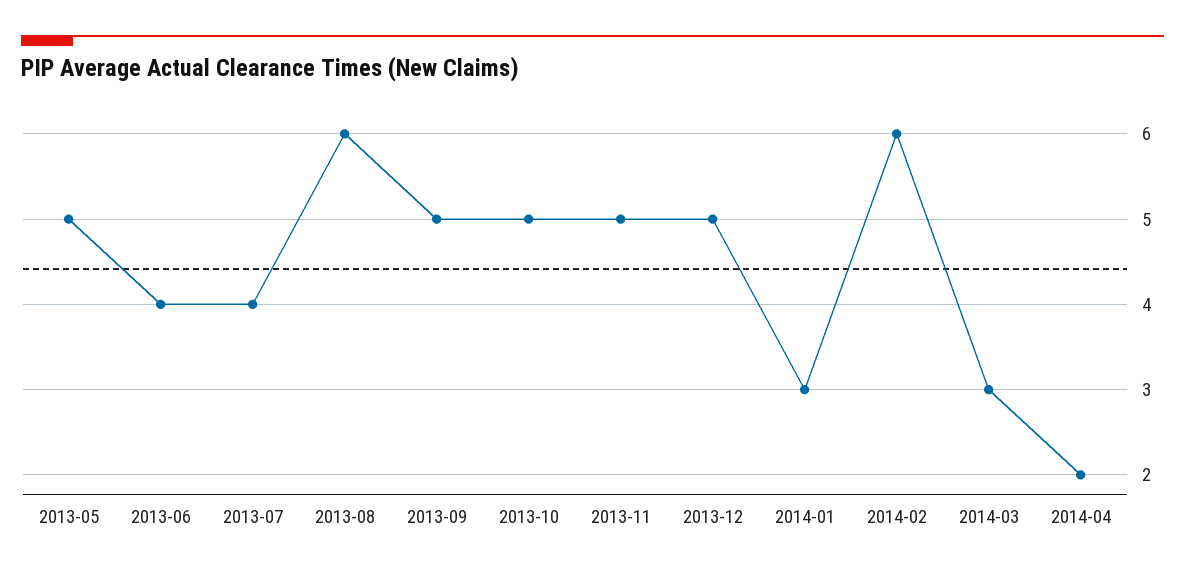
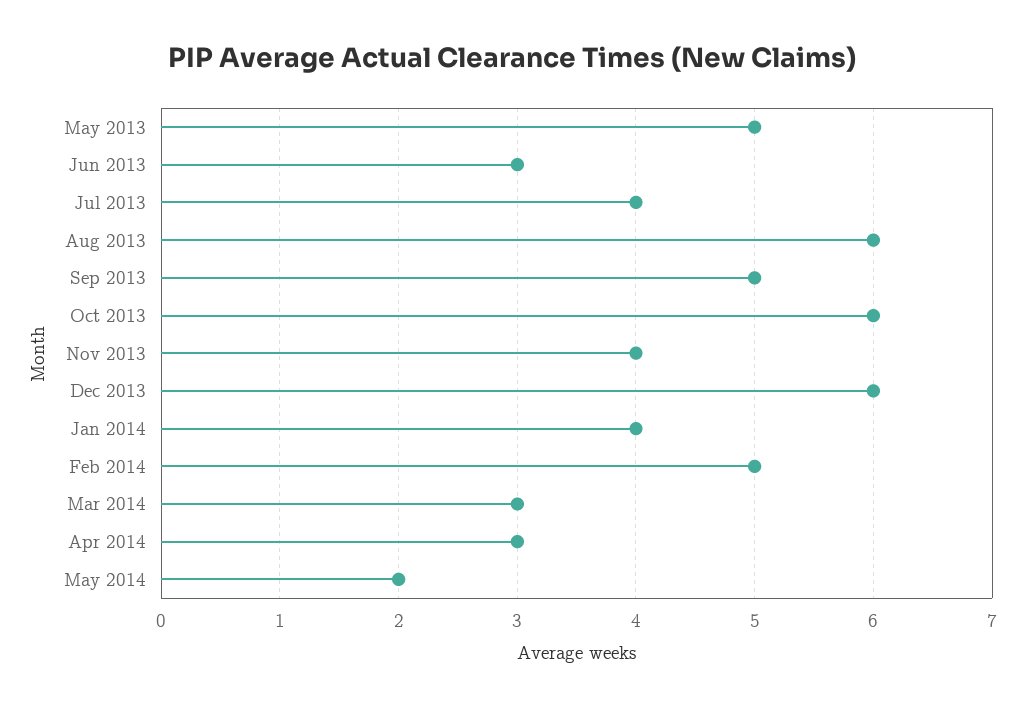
2013-06: 4 -> 3
2013-10: 5 -> 6
2013-11: 5 -> 4
2013-12: 5 -> 6
2014-01: 3 -> 4
2014-02: 6 -> 5
2014-04: 2 -> 3
May 2014: none -> 2

